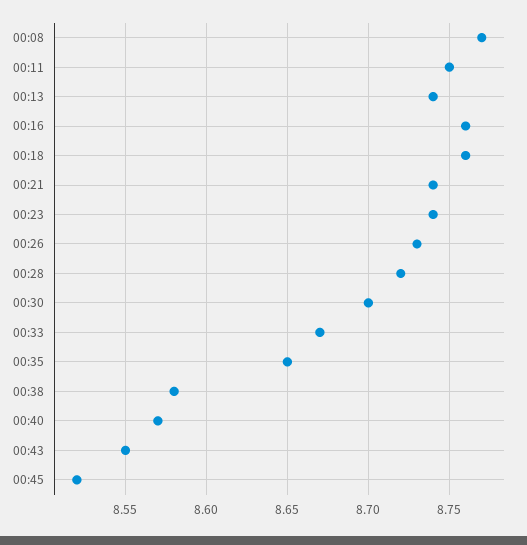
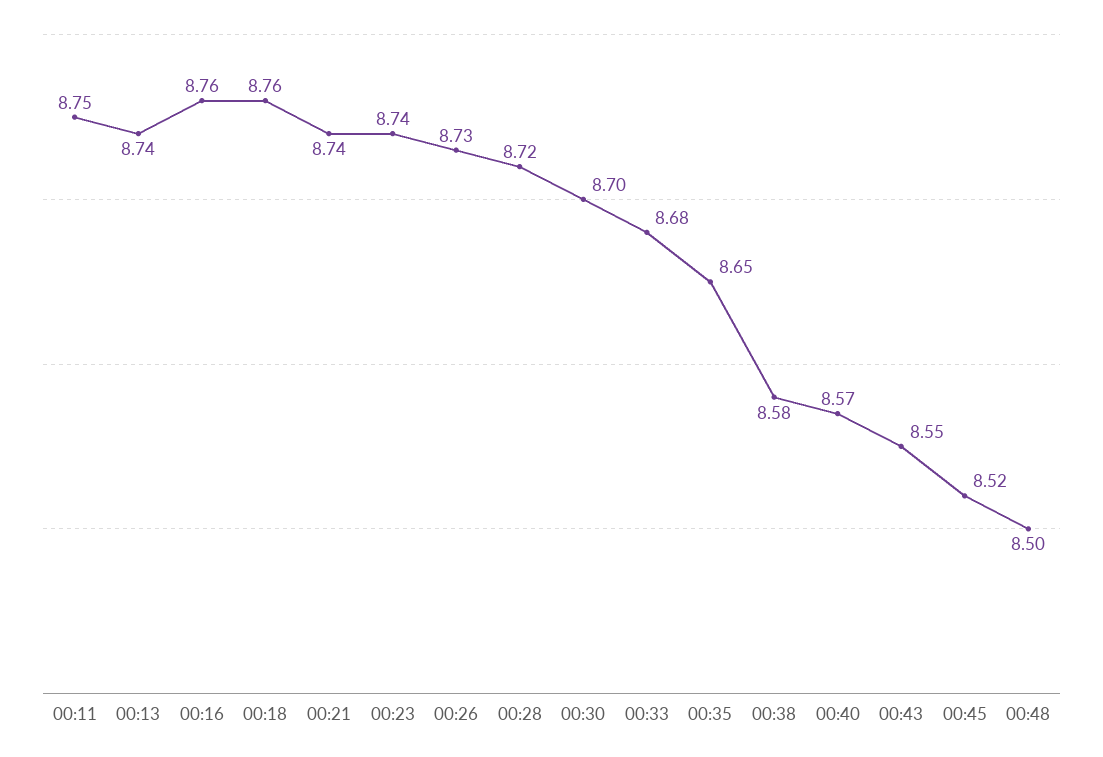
00:08: 8.77 -> none
00:33: 8.67 -> 8.68
00:48: none -> 8.5

